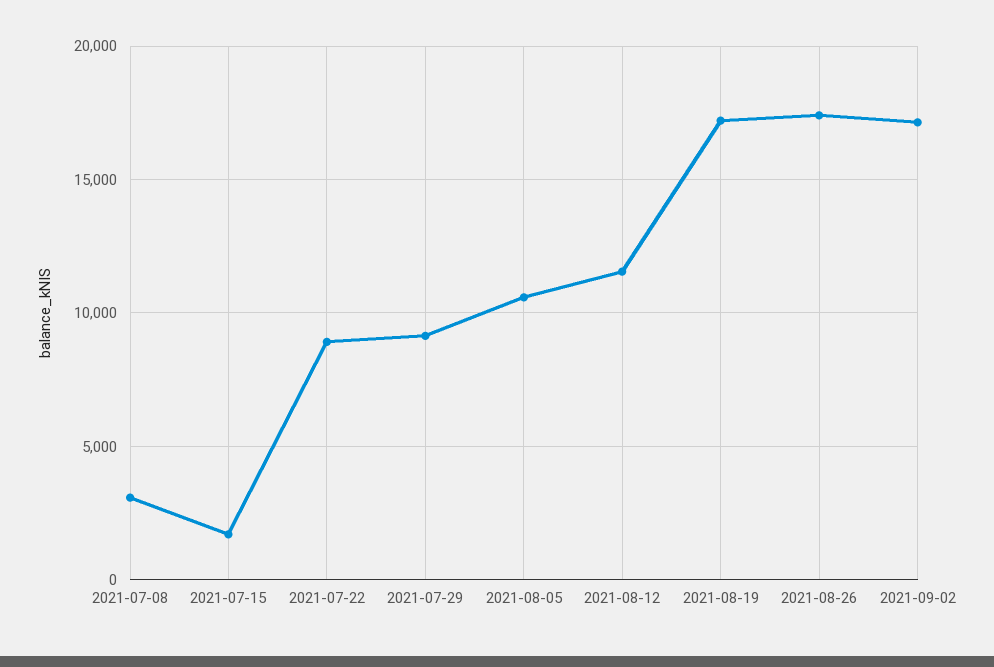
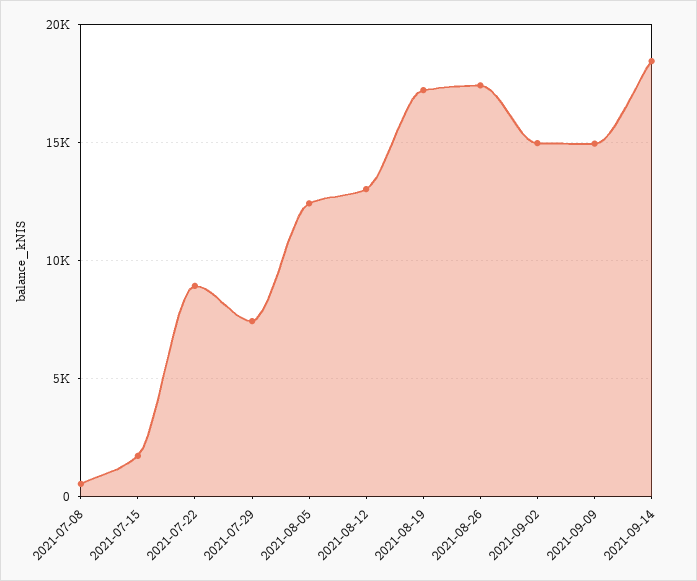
2021-07-08: 3000 -> 500
2021-07-29: 9000 -> 7500
2021-08-05: 10500 -> 12500
2021-08-12: 11500 -> 13000
2021-09-02: 17000 -> 15000
2021-09-09: none -> 15000
2021-09-14: none -> 18500

